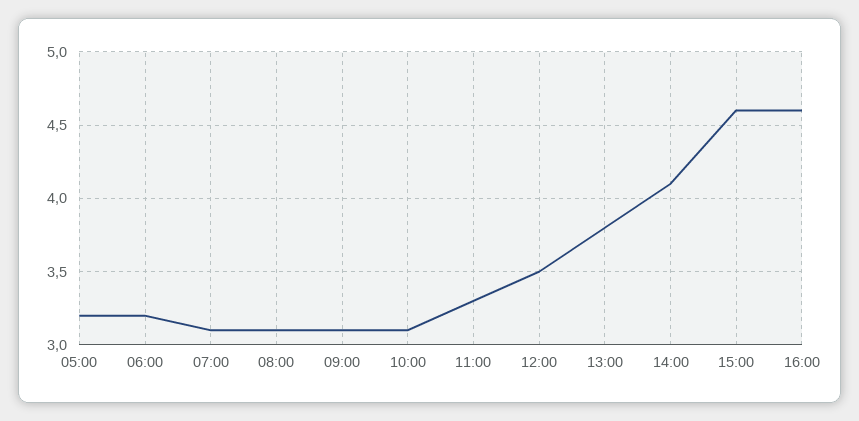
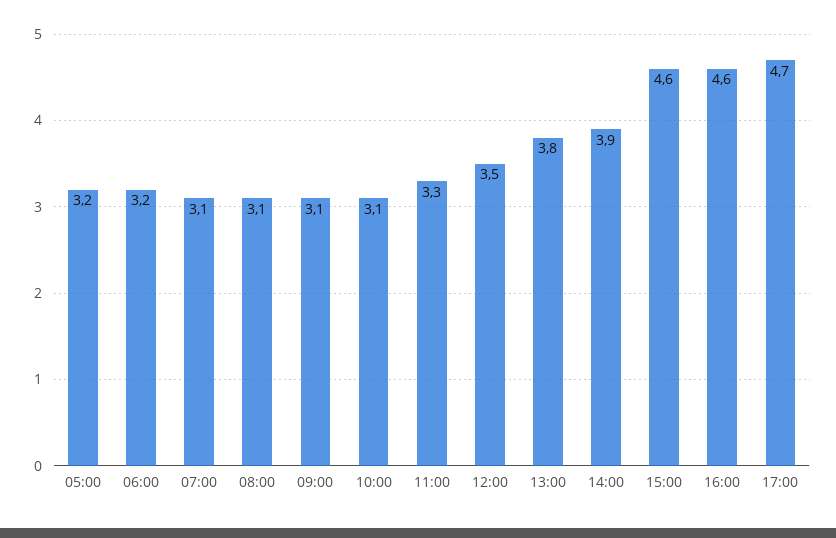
14:00: 4.1 -> 3.9
17:00: none -> 4.7

